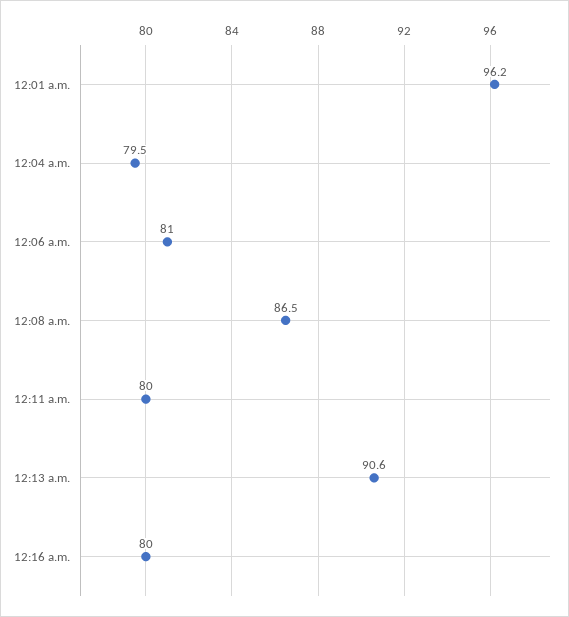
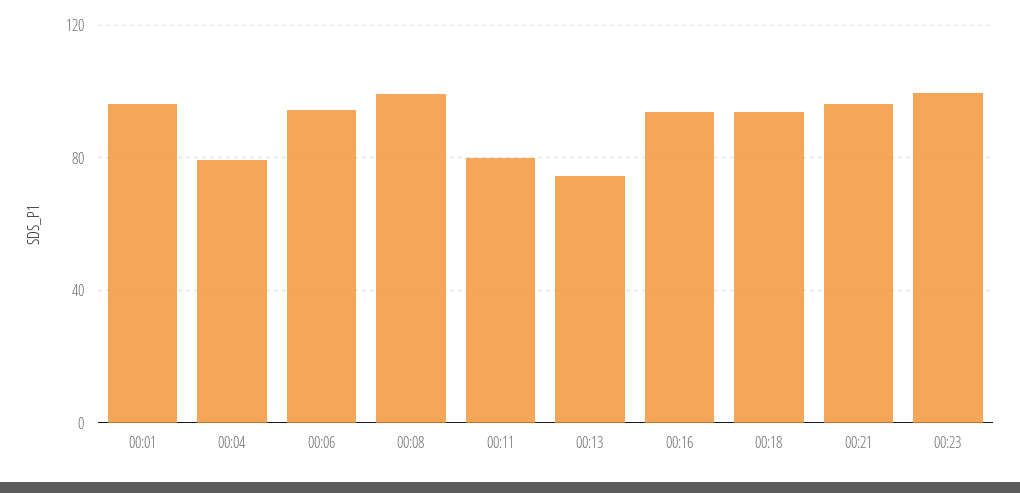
12:06 a.m.: 81 -> 95
12:08 a.m.: 86.5 -> 100
12:13 a.m.: 90.6 -> 75
12:16 a.m.: 80 -> 95
00:18: none -> 95
00:21: none -> 95
00:23: none -> 100

